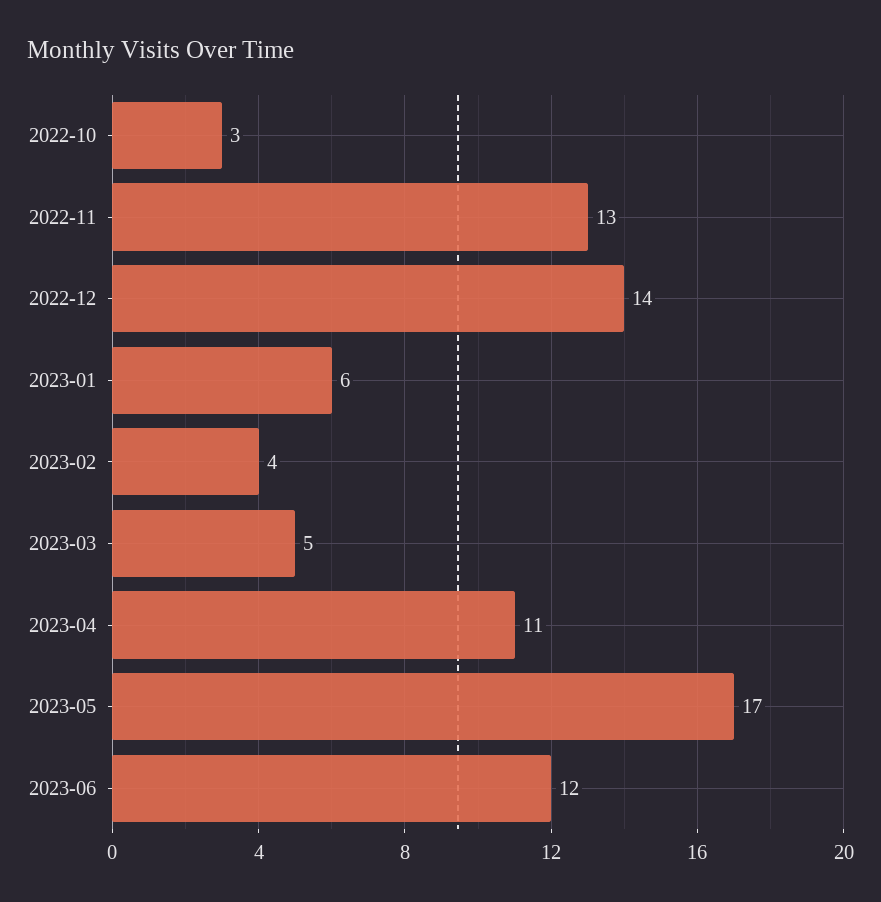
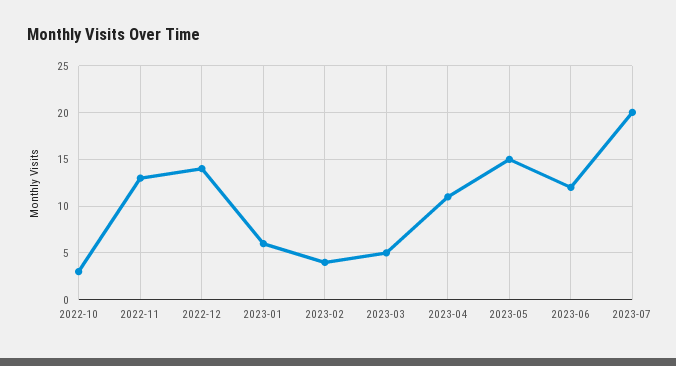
2023-05: 17 -> 15
2023-07: none -> 20

